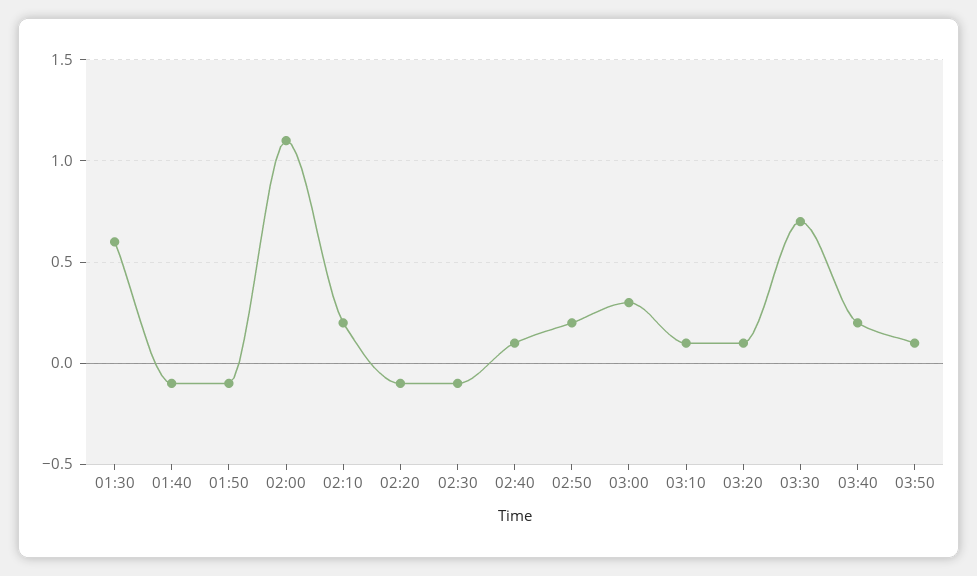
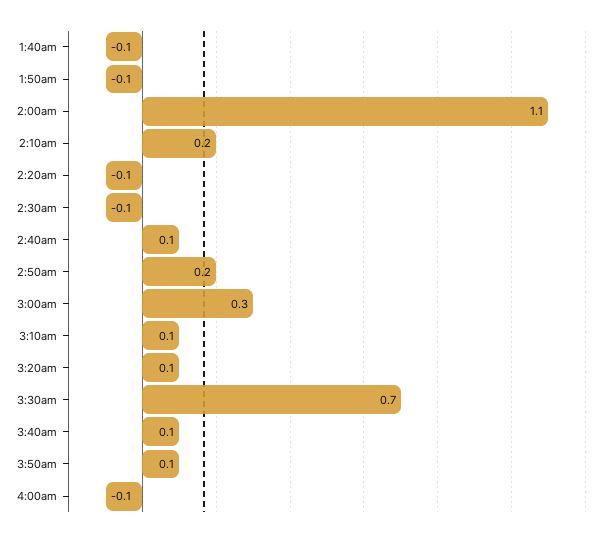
01:30: 0.6 -> none
03:40: 0.2 -> 0.1
4:00am: none -> -0.1

